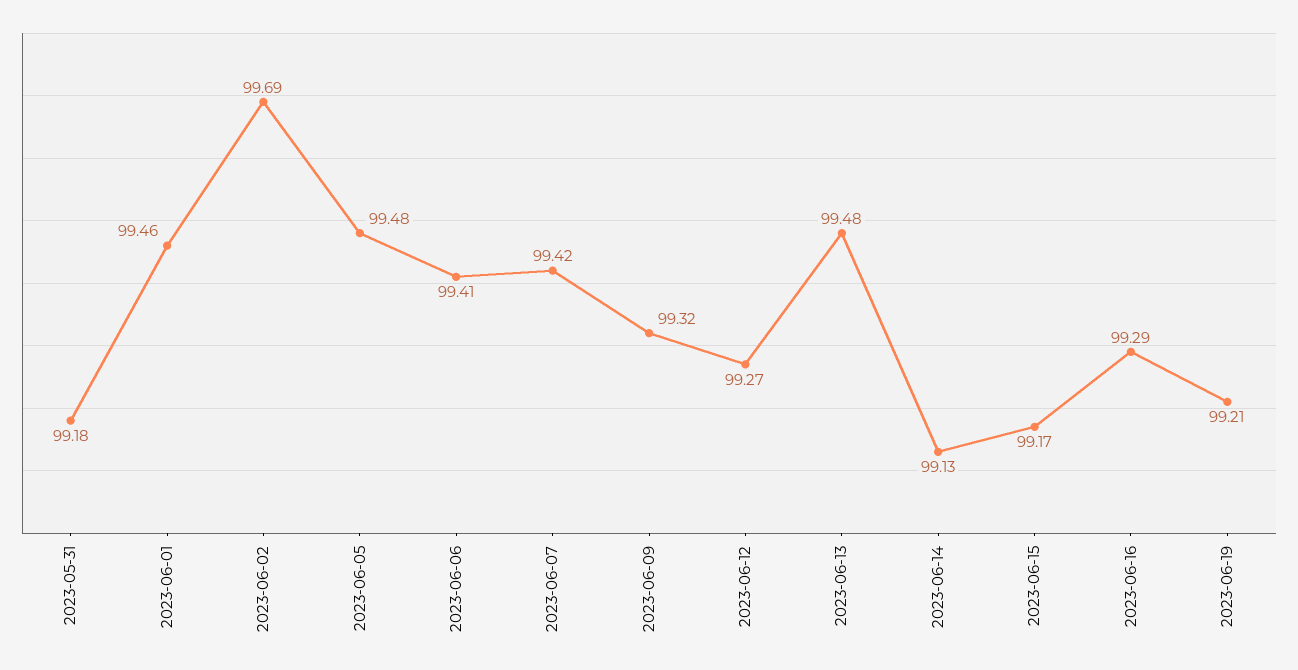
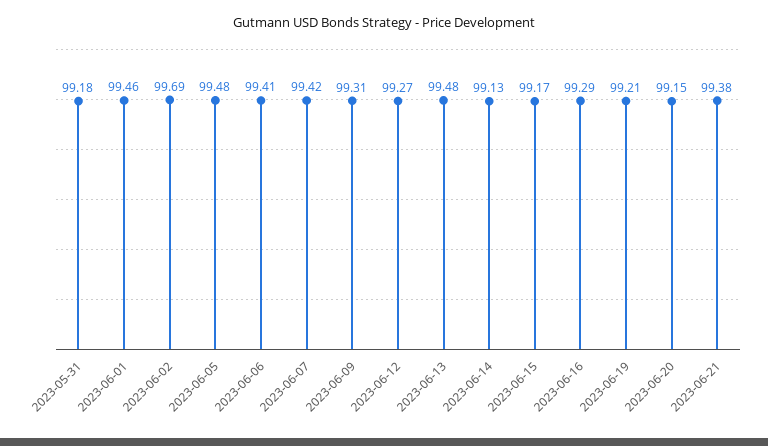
2023-06-09: 99.32 -> 99.31
2023-06-20: none -> 99.15
2023-06-21: none -> 99.38

